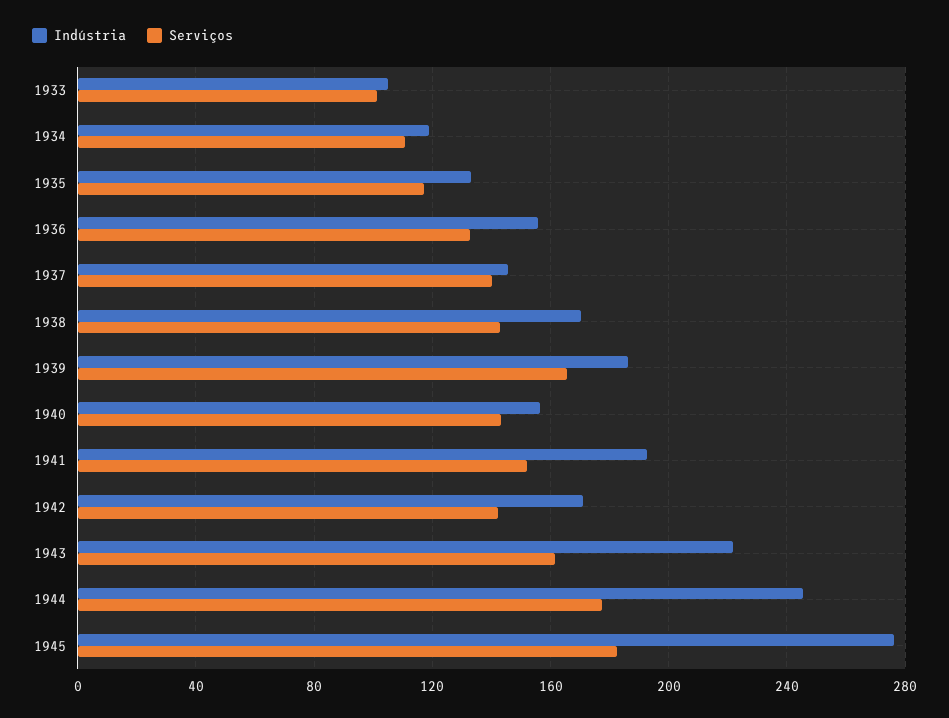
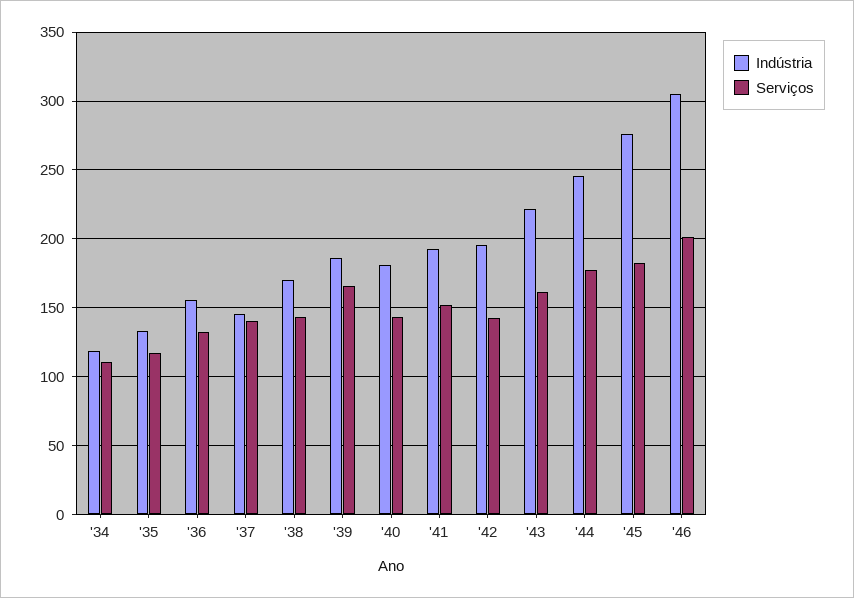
Indústria, 1933: 105 -> none
Serviços, 1933: 100 -> none
Indústria, 1940: 155 -> 180
Indústria, 1942: 170 -> 195
Indústria, '46: none -> 305
Serviços, '46: none -> 200

